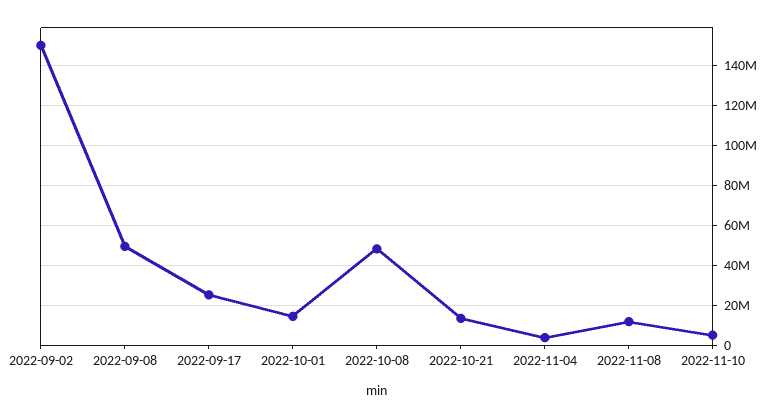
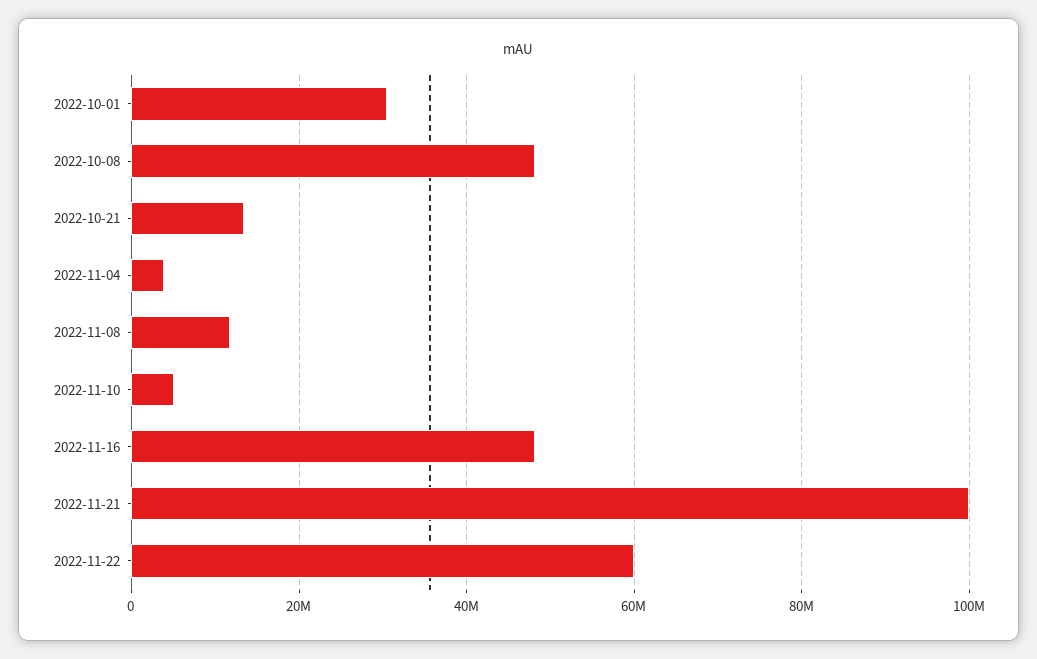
2022-09-02: 150000000 -> none
2022-09-08: 50000000 -> none
2022-09-17: 25000000 -> none
2022-10-01: 15000000 -> 30000000
2022-11-16: none -> 48000000
2022-11-21: none -> 100000000
2022-11-22: none -> 60000000

